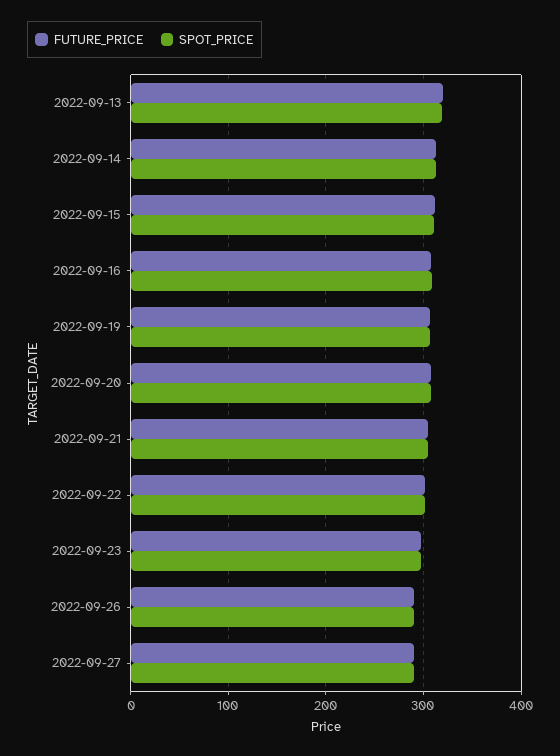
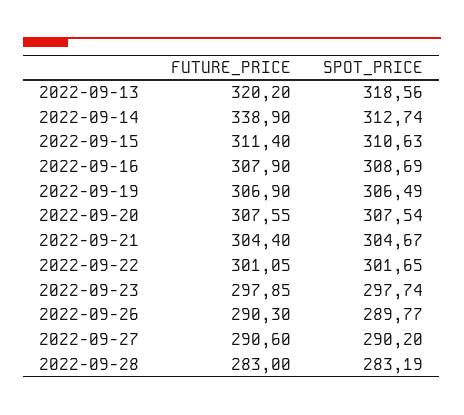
FUTURE_PRICE, 2022-09-14: 310 -> 338.9
FUTURE_PRICE, 2022-09-28: none -> 283
SPOT_PRICE, 2022-09-28: none -> 283.19

